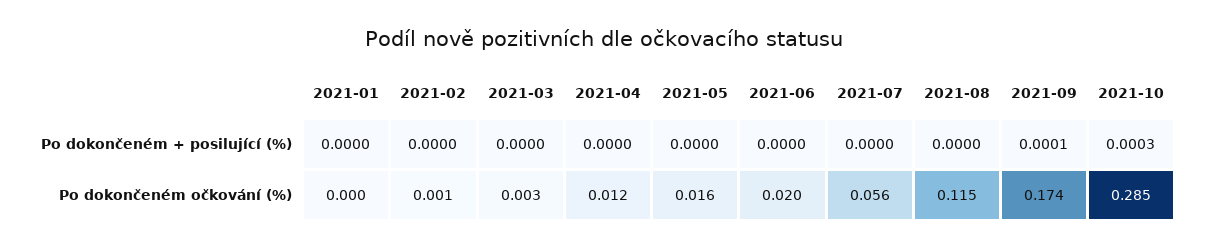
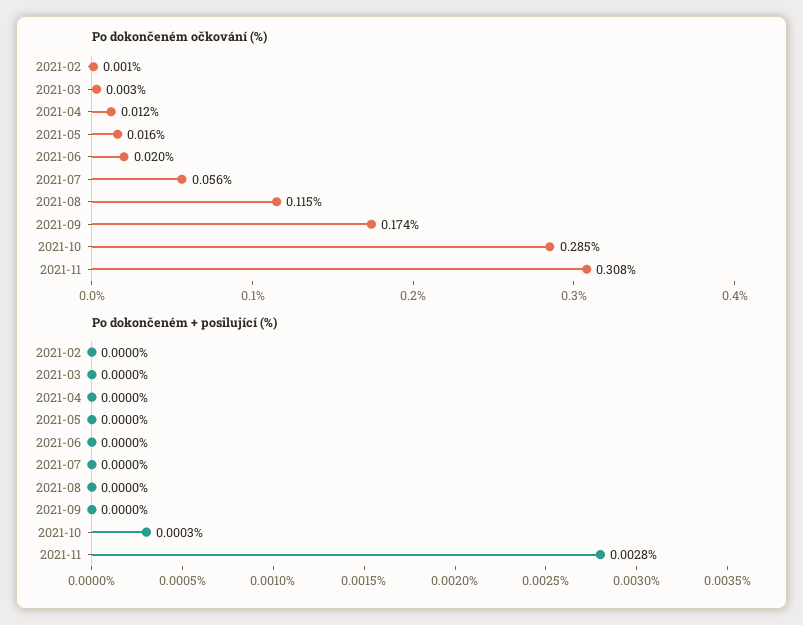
Po dokončeném + posilující (%), 2021-01: 0 -> none
Po dokončeném + posilující (%), 2021-09: 0.0001 -> 0
Po dokončeném očkování (%), 2021-01: 0 -> none
Po dokončeném očkování (%), 2021-11: none -> 0.308
Po dokončeném + posilující (%), 2021-11: none -> 0.0028

